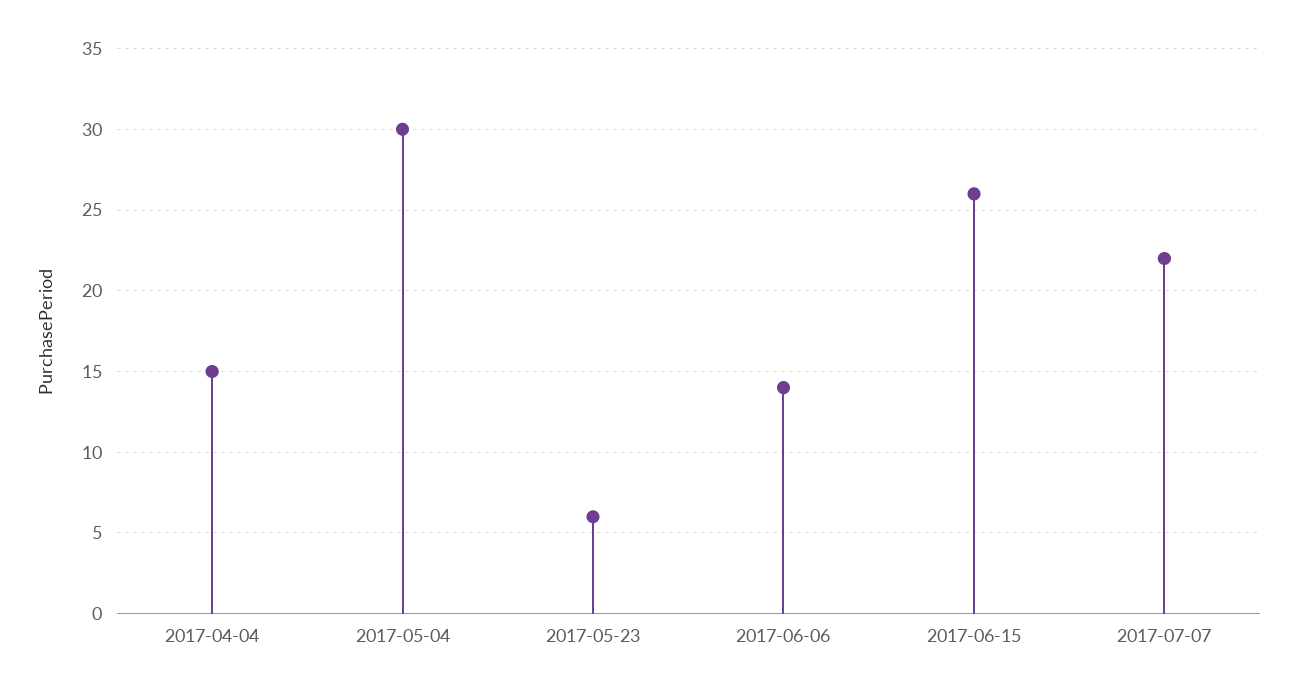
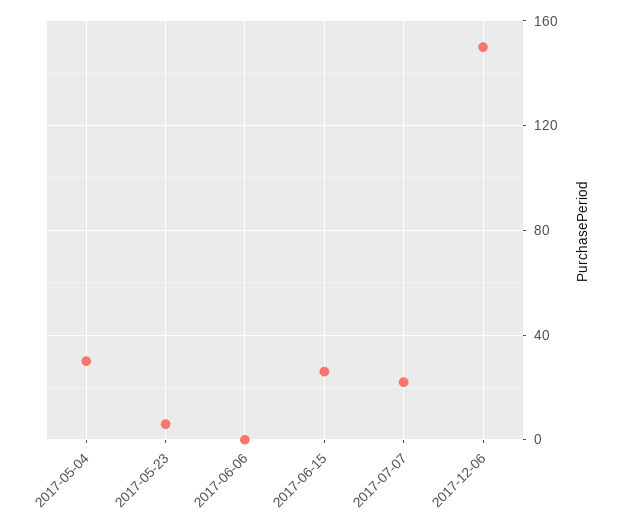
2017-04-04: 15 -> none
2017-06-06: 14 -> 0
2017-12-06: none -> 150

